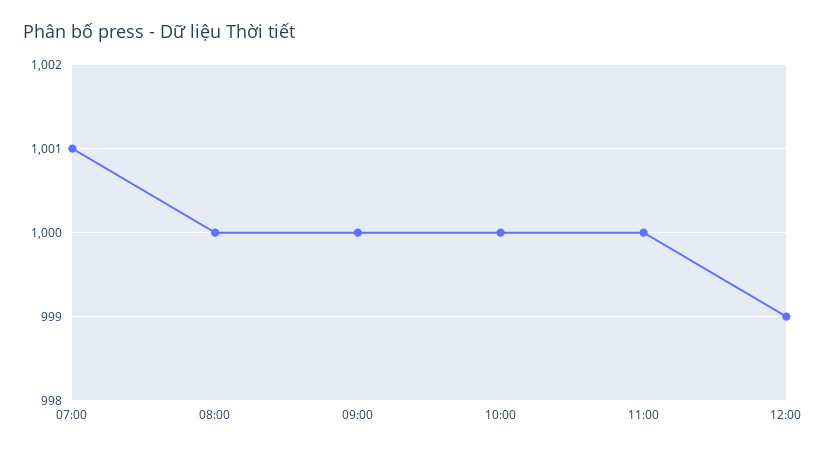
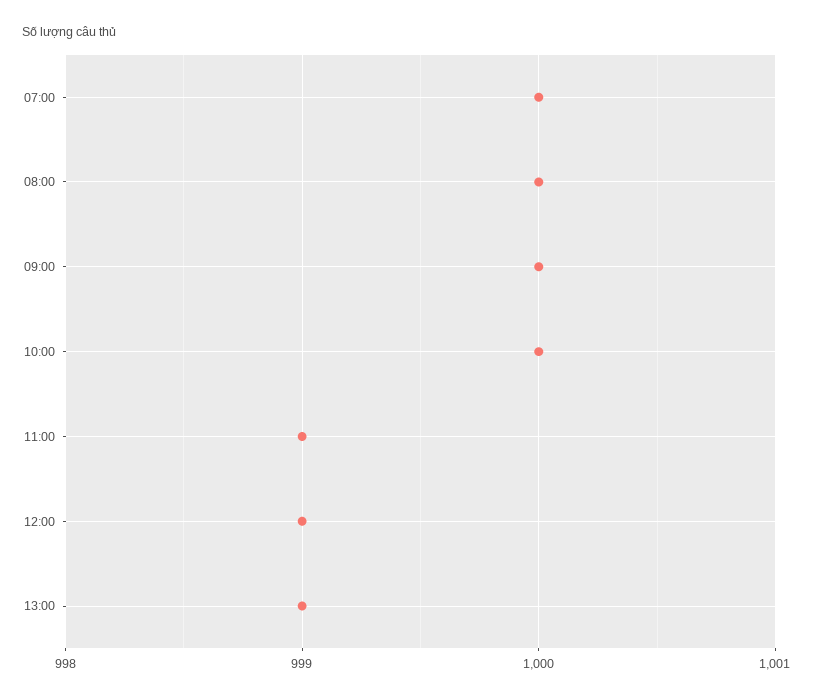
07:00: 1001 -> 1000
11:00: 1000 -> 999
13:00: none -> 999

